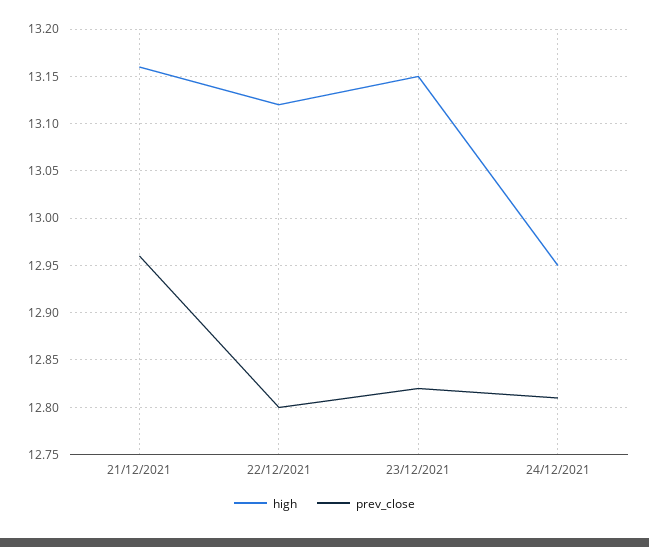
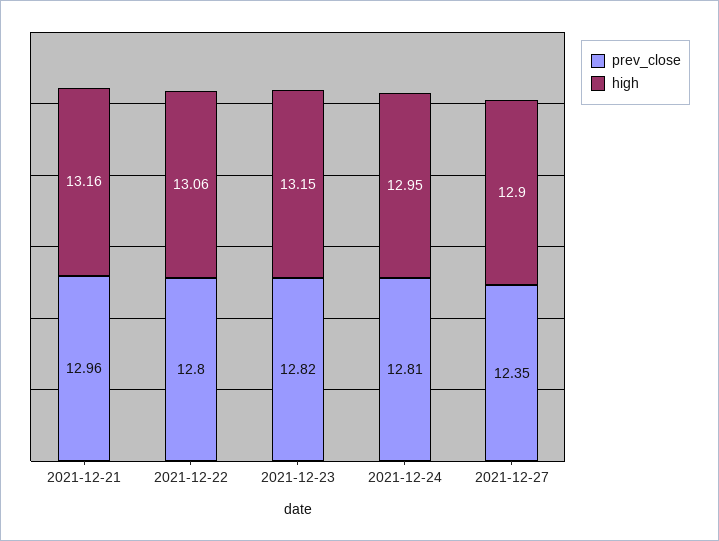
high, 22/12/2021: 13.12 -> 13.06
prev_close, 2021-12-27: none -> 12.35
high, 2021-12-27: none -> 12.9

